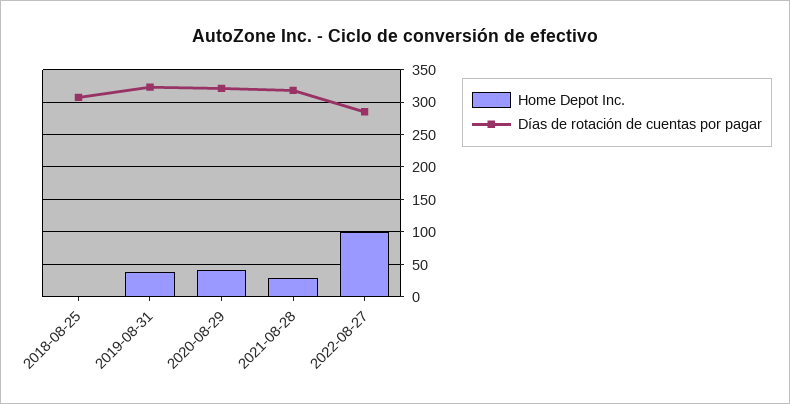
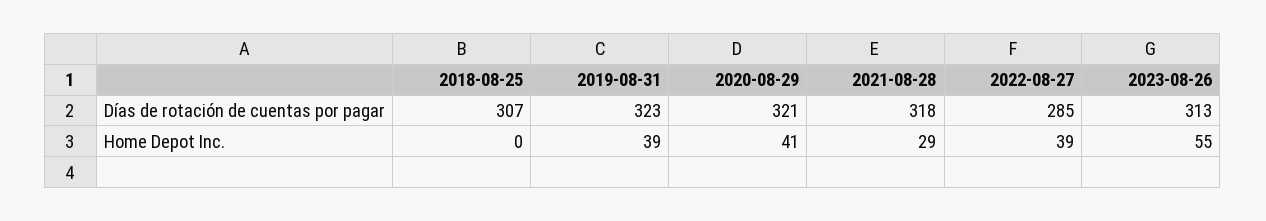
Home Depot Inc., 2022-08-27: 100 -> 39
Días de rotación de cuentas por pagar, 2023-08-26: none -> 313
Home Depot Inc., 2023-08-26: none -> 55

